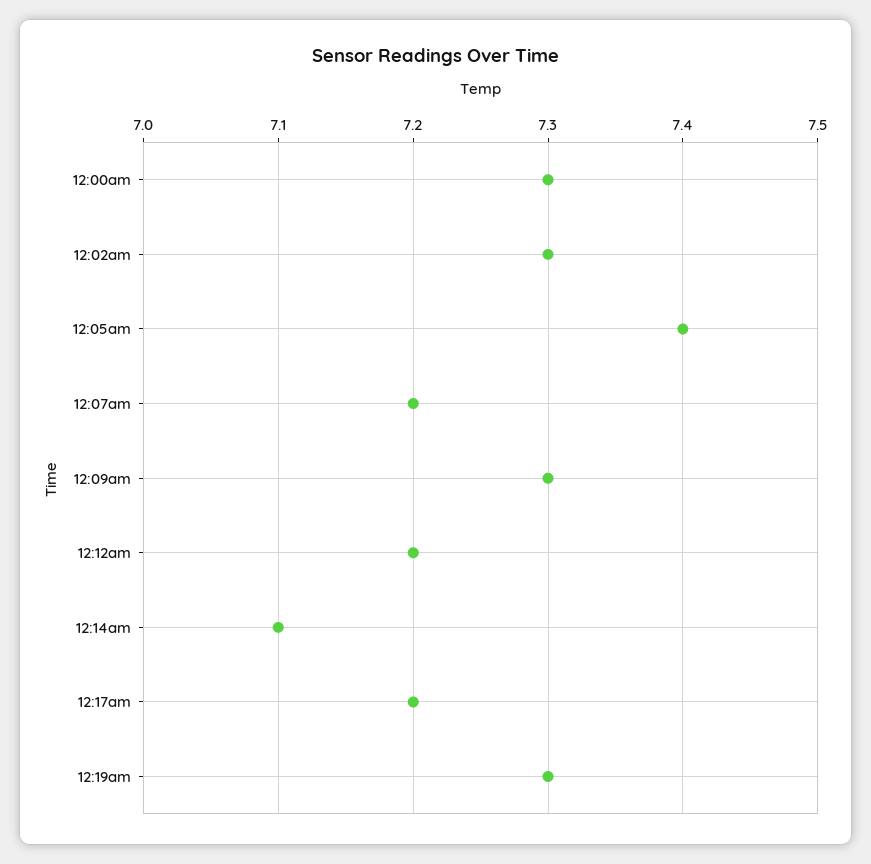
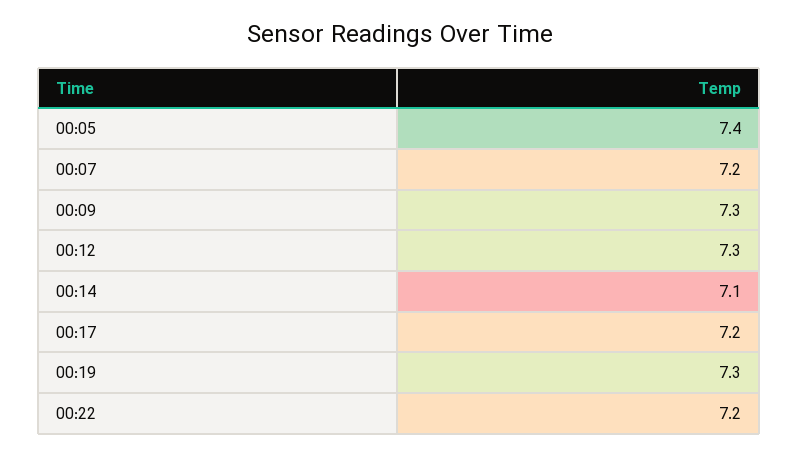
12:00am: 7.3 -> none
12:02am: 7.3 -> none
12:12am: 7.2 -> 7.3
00:22: none -> 7.2

